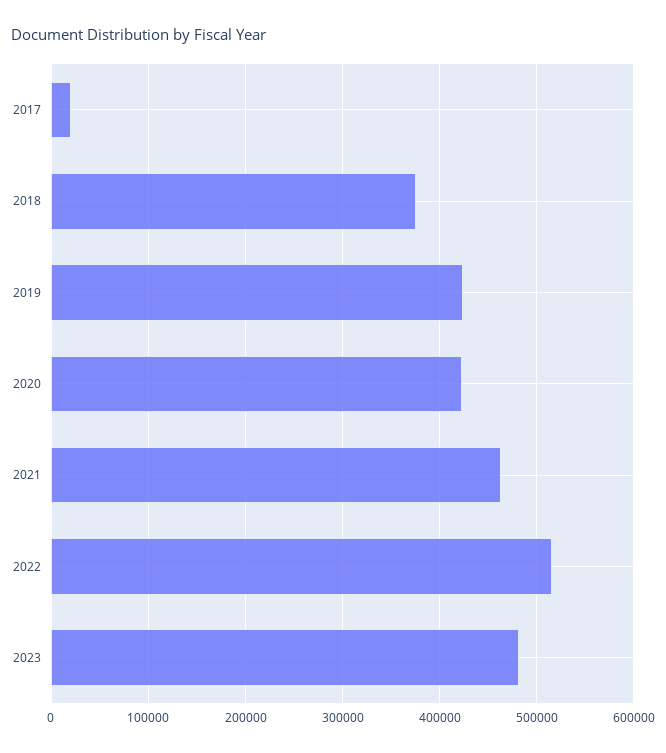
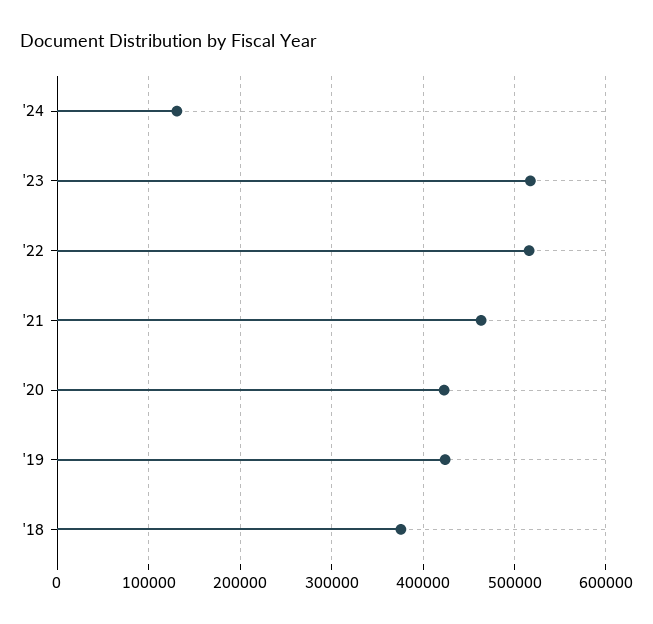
2017: 20000 -> none
2023: 480000 -> 520000
'24: none -> 130000

